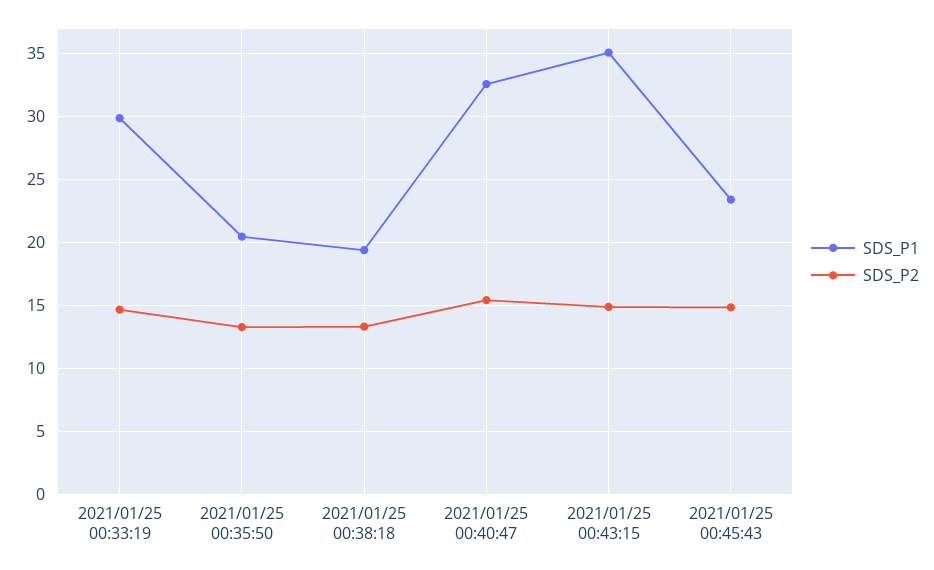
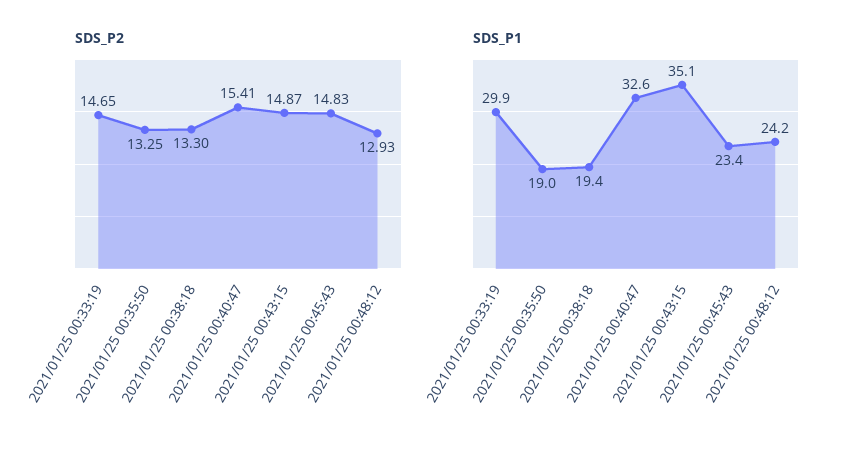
SDS_P1, 2021/01/25 00:35:50: 20.5 -> 19
SDS_P2, 2021/01/25 00:48:12: none -> 12.93
SDS_P1, 2021/01/25 00:48:12: none -> 24.2

